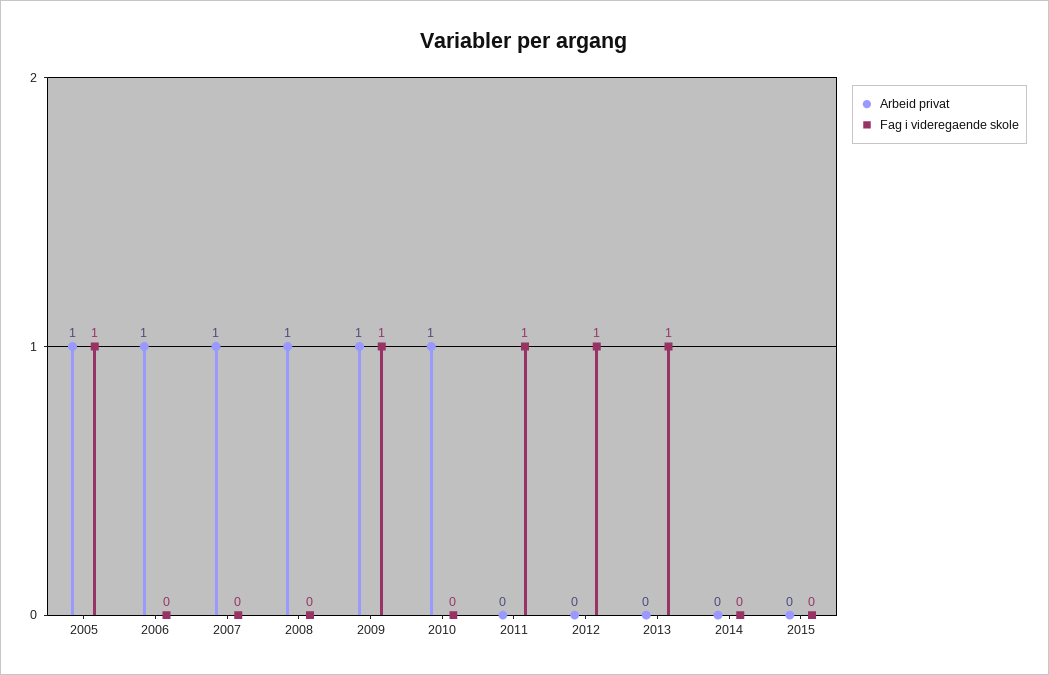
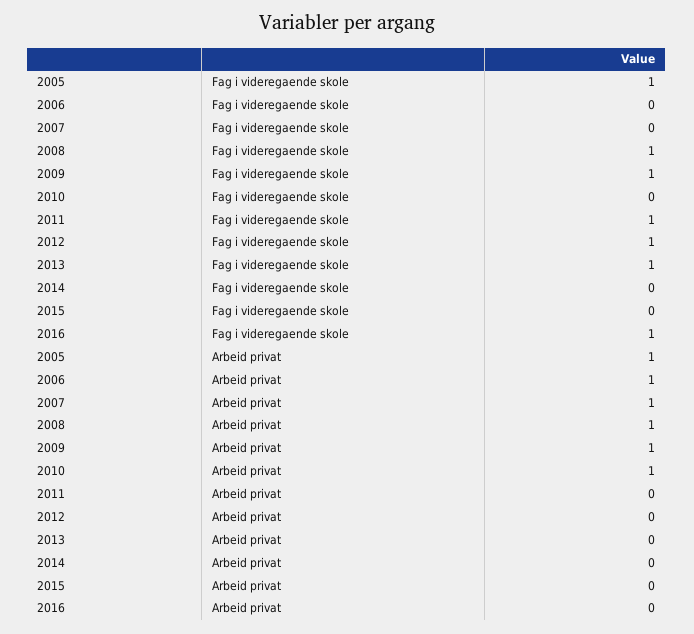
Fag i videregaende skole, 2008: 0 -> 1
Fag i videregaende skole, 2016: none -> 1
Arbeid privat, 2016: none -> 0

